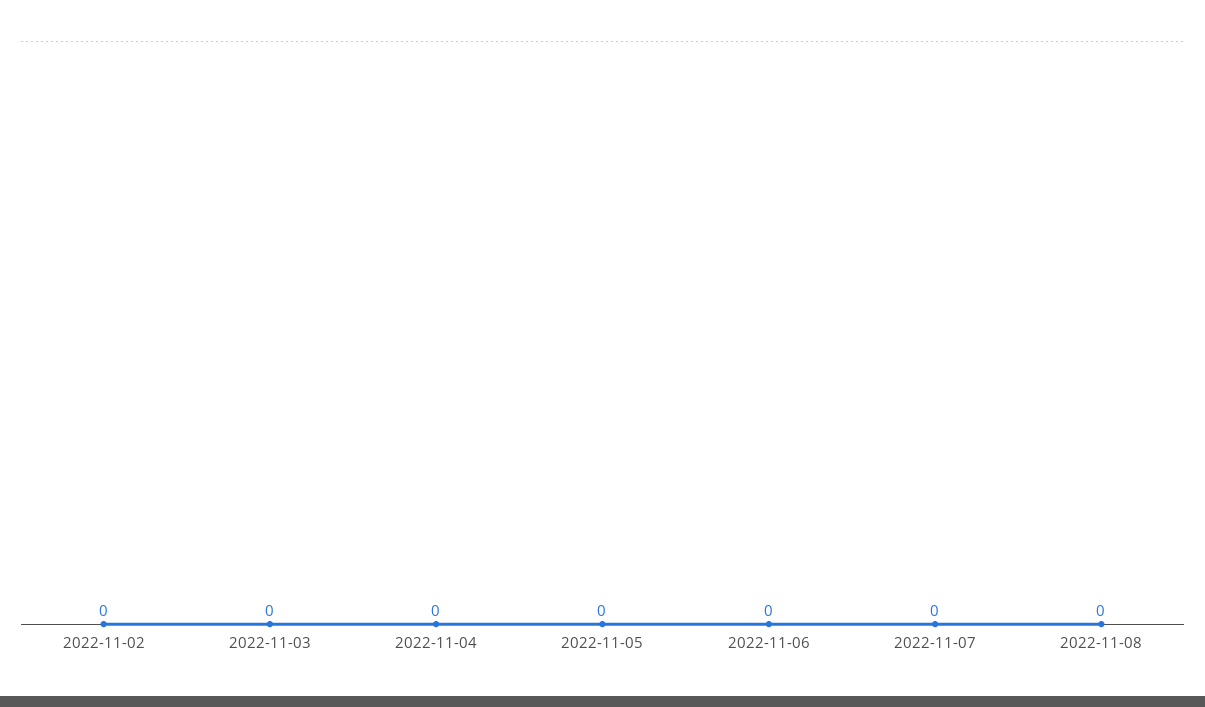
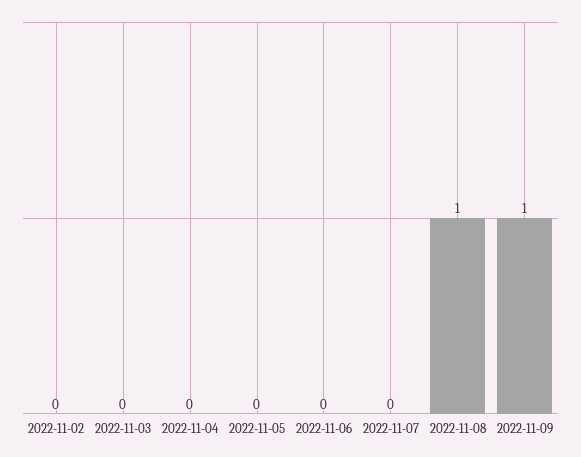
2022-11-08: 0 -> 1
2022-11-09: none -> 1

